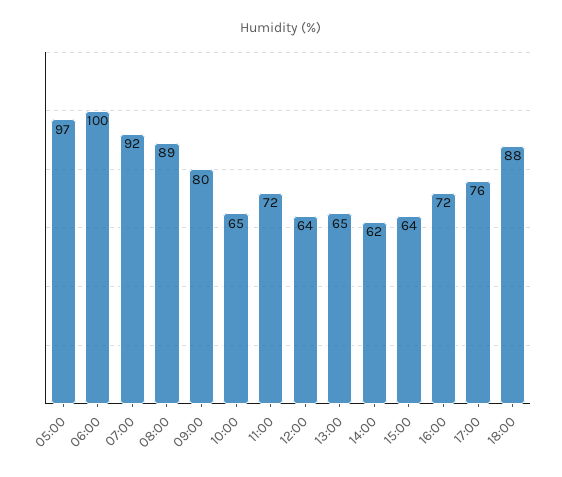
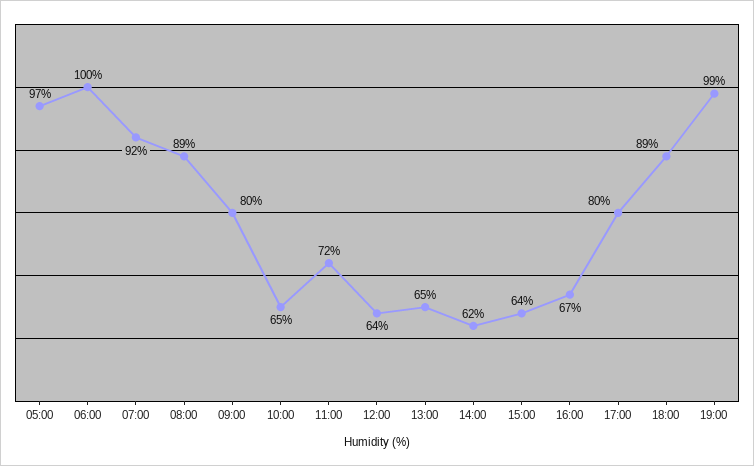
16:00: 72 -> 67
17:00: 76 -> 80
18:00: 88 -> 89
19:00: none -> 99

